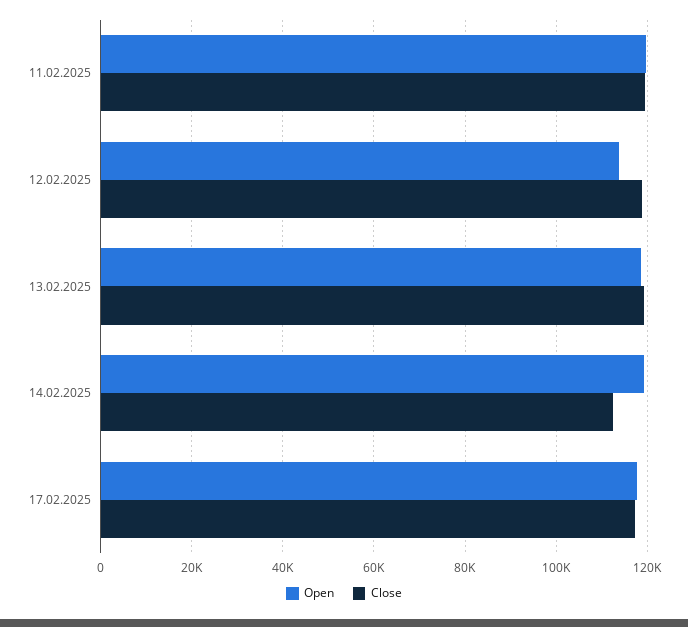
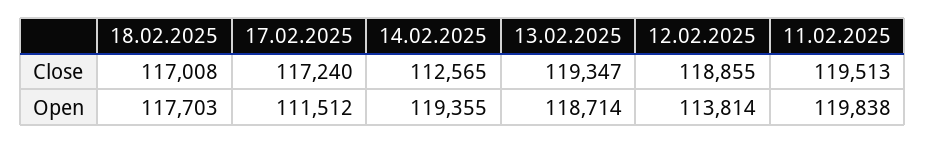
Open, 17.02.2025: 118000 -> 111512
Close, 18.02.2025: none -> 117008
Open, 18.02.2025: none -> 117703

